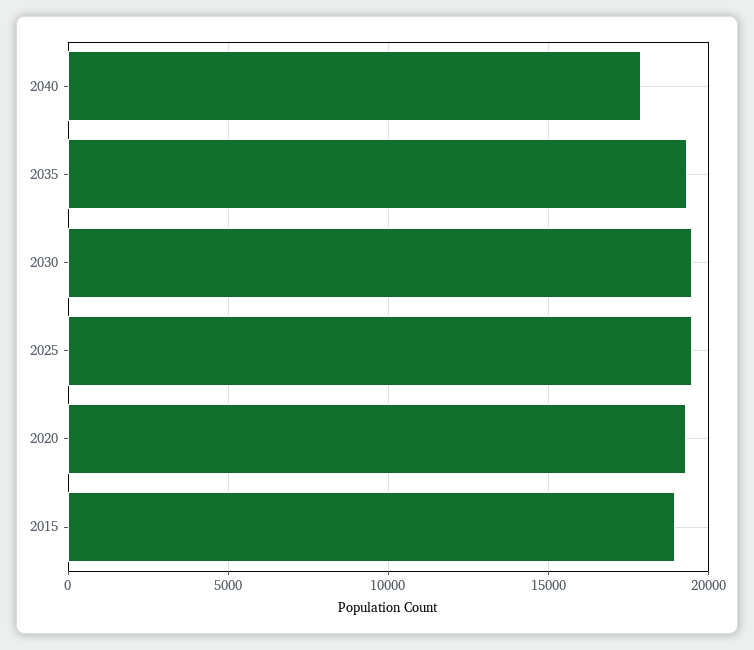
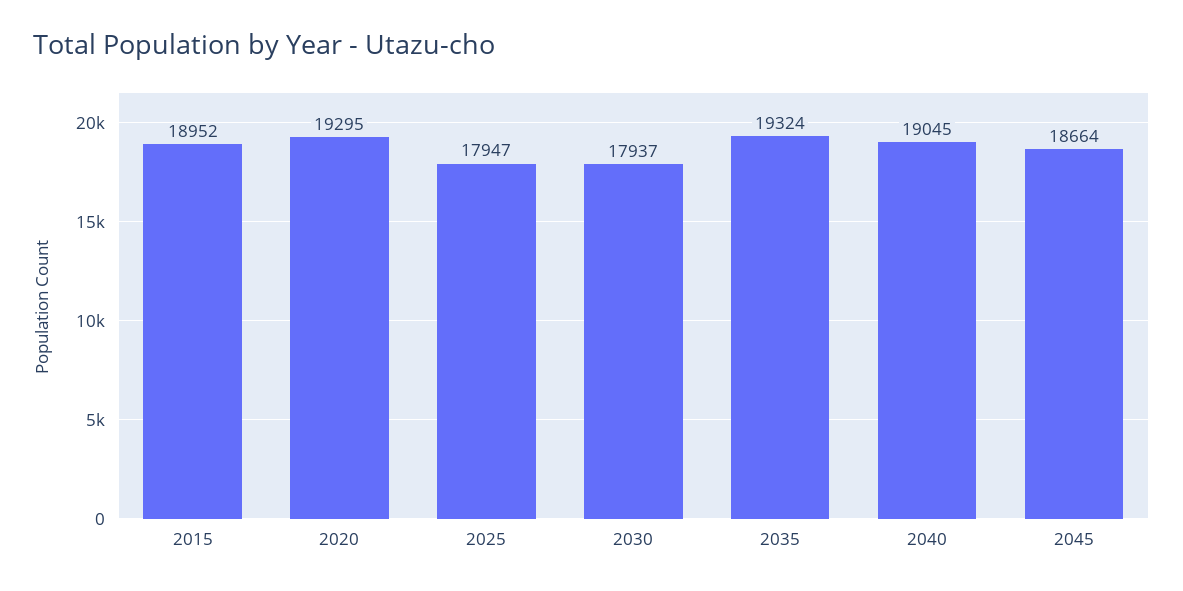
2040: 18000 -> 19045
2030: 19500 -> 17937
2025: 19500 -> 17947
2045: none -> 18664

